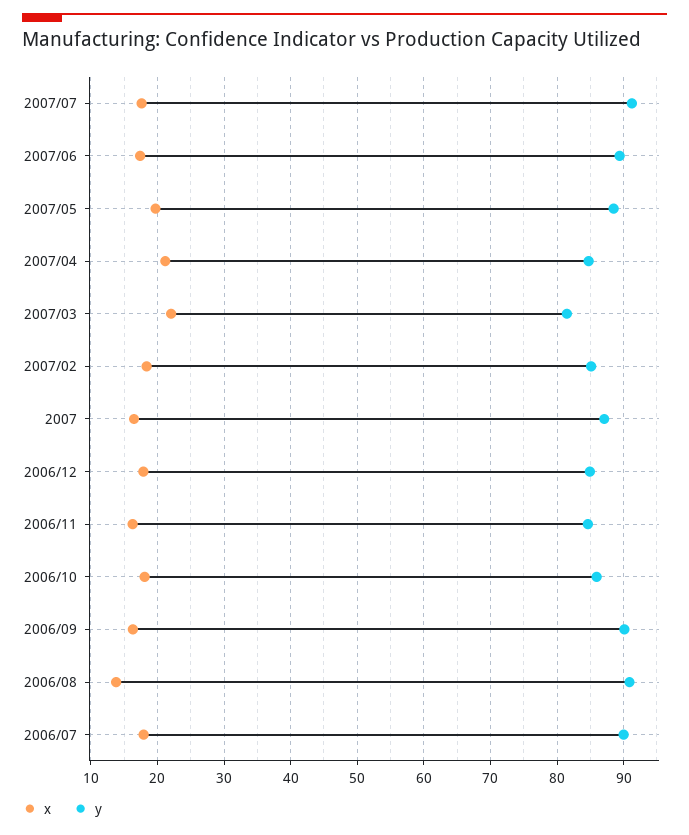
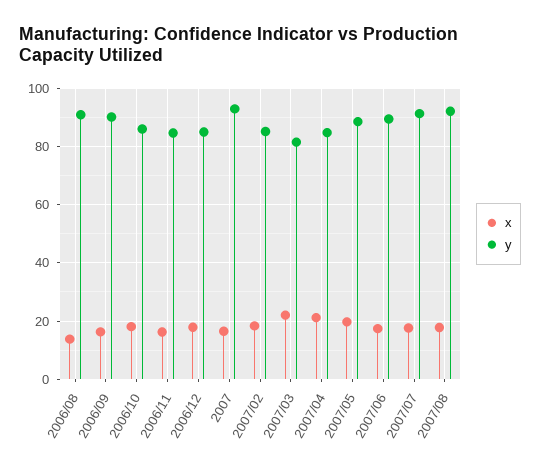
y, 2007: 87 -> 92.5
x, 2006/07: 18 -> none
y, 2006/07: 90 -> none
x, 2007/08: none -> 17.5
y, 2007/08: none -> 92.5

